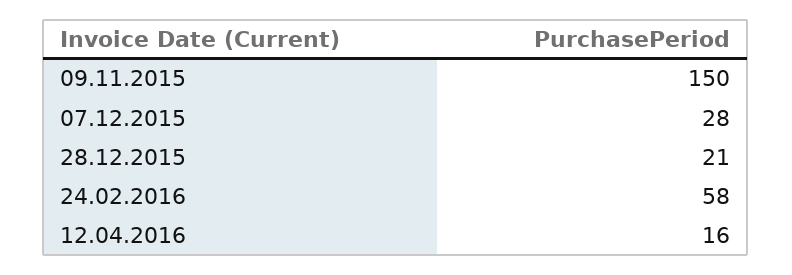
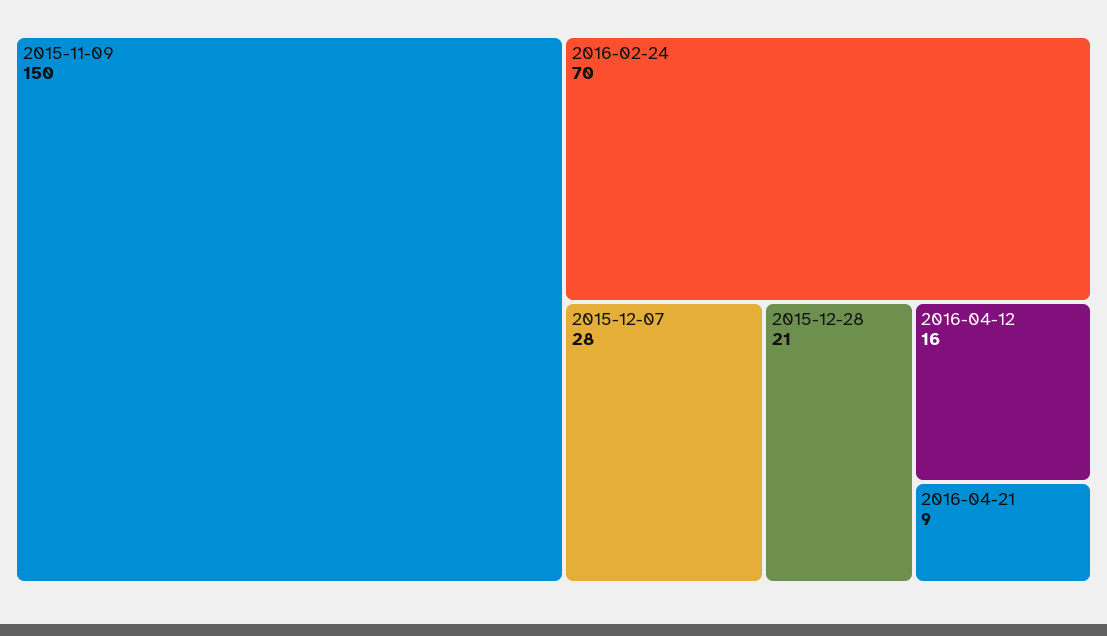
24.02.2016: 58 -> 70
2016-04-21: none -> 9

